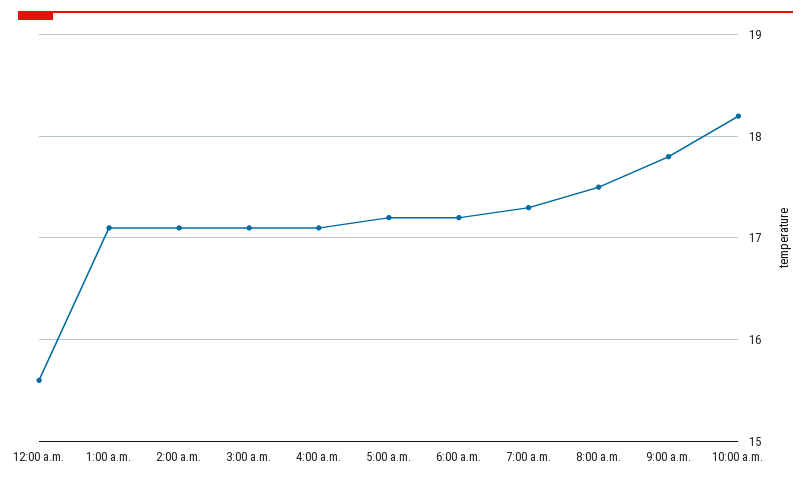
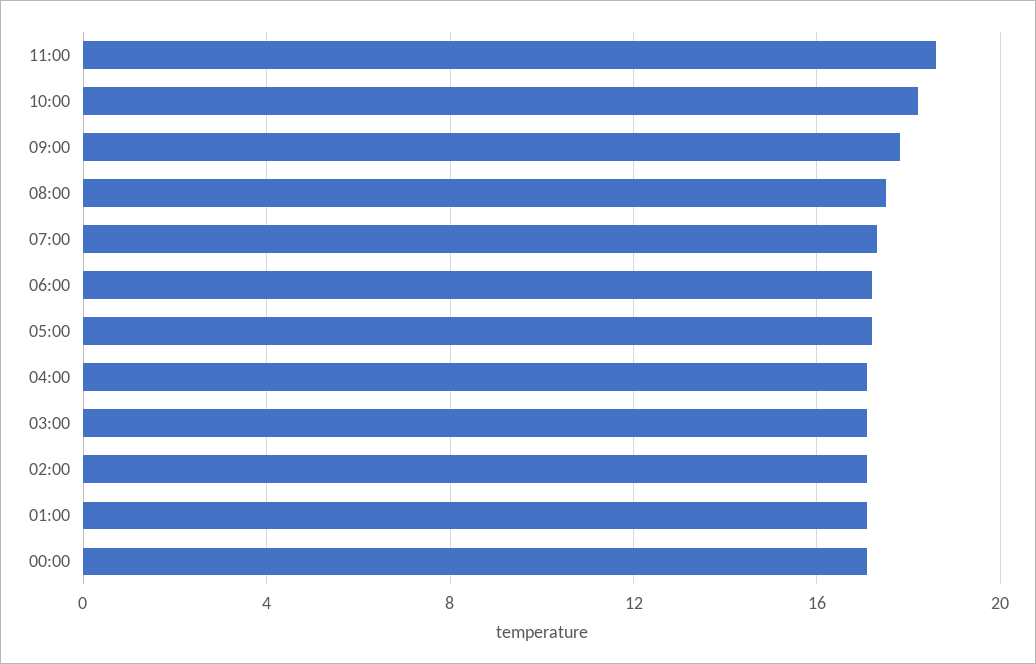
12:00 a.m.: 15.6 -> 17
11:00: none -> 18.5

